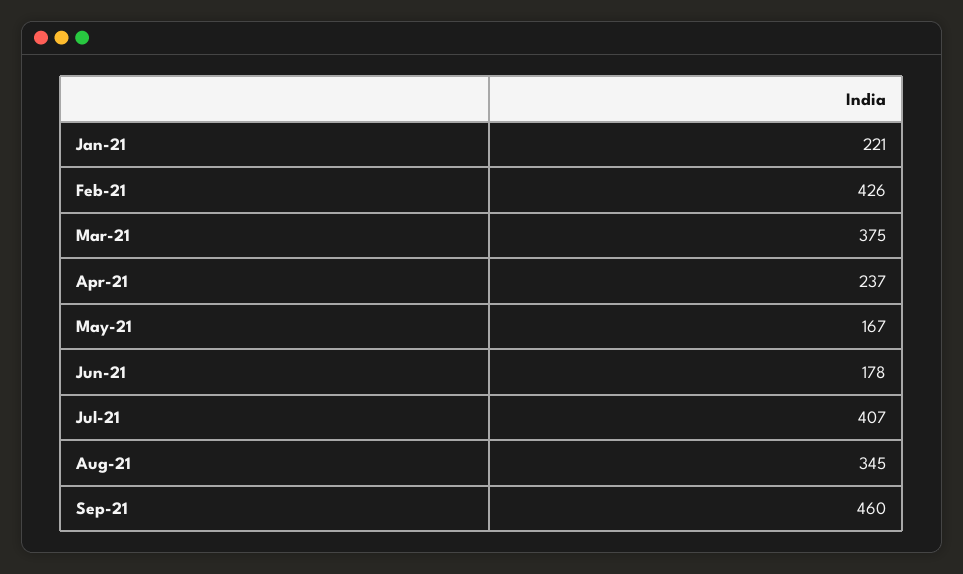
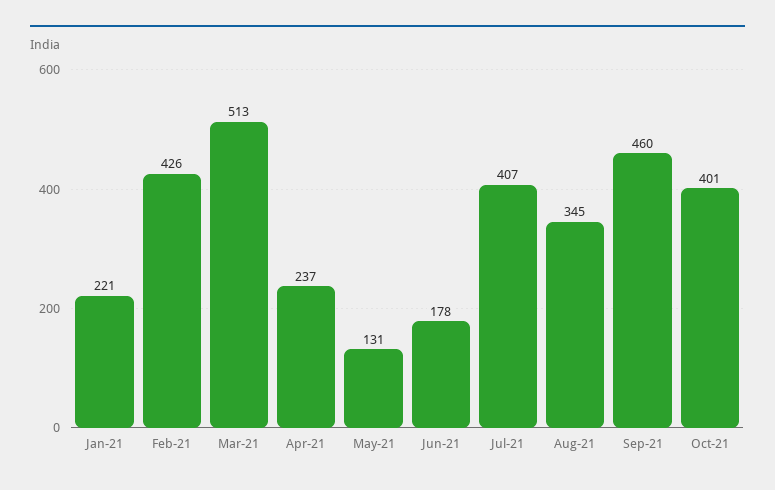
Mar-21: 375 -> 513
May-21: 167 -> 131
Oct-21: none -> 401

